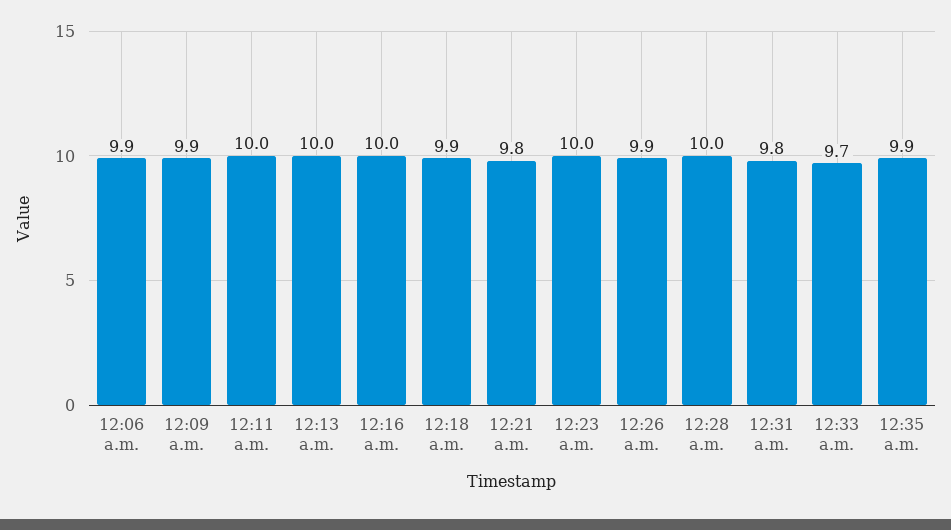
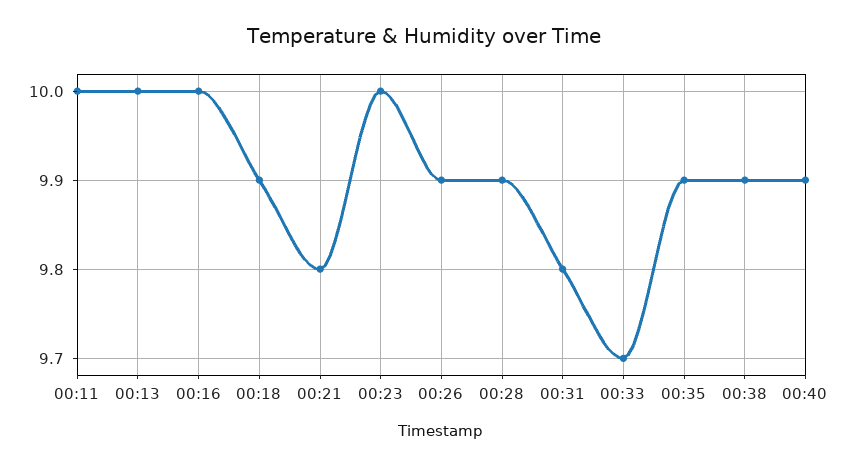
12:06 a.m.: 9.9 -> none
12:09 a.m.: 9.9 -> none
12:28 a.m.: 10 -> 9.9
00:38: none -> 9.9
00:40: none -> 9.9

